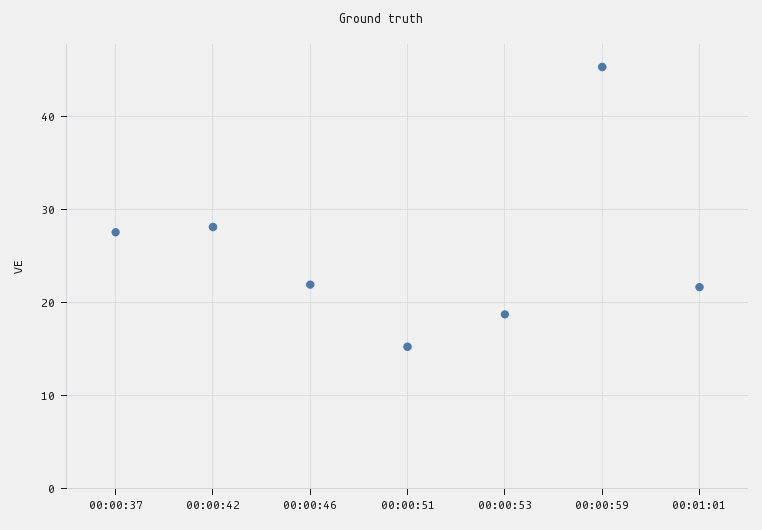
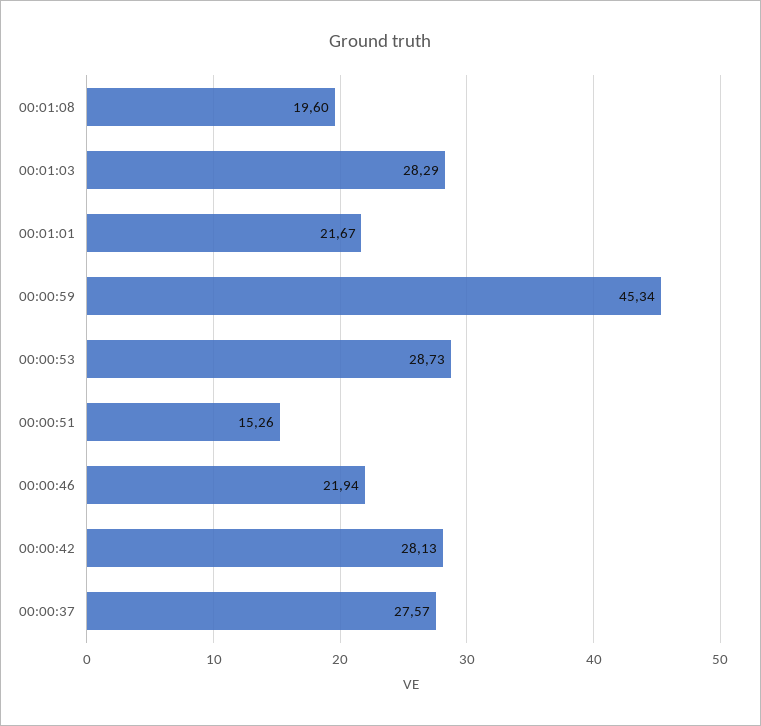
00:00:53: 19 -> 28.73
00:01:08: none -> 19.6
00:01:03: none -> 28.29

